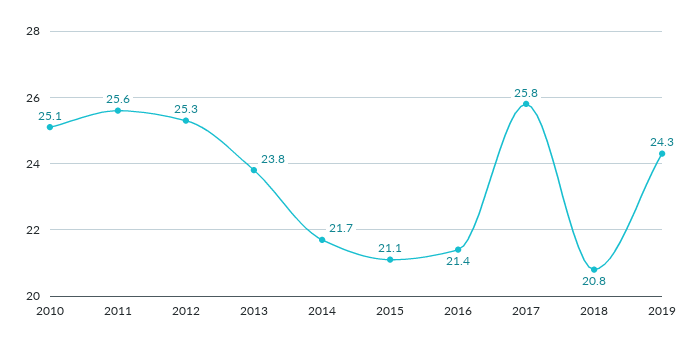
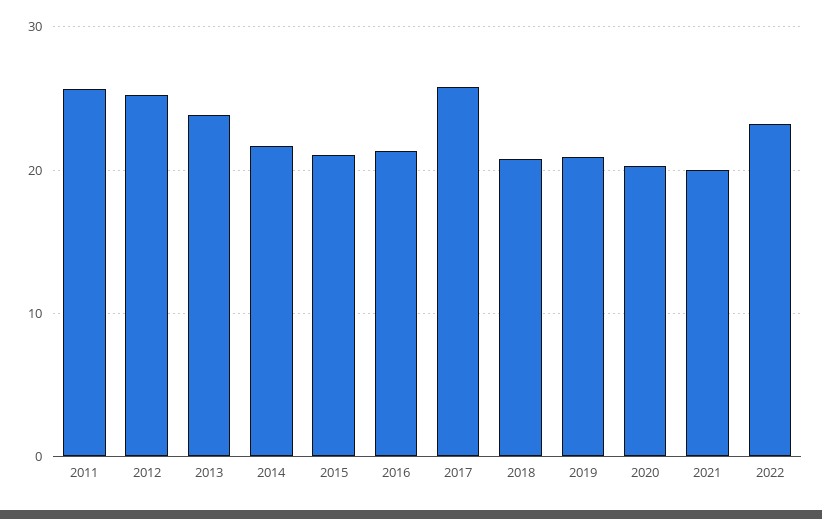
2010: 25.1 -> none
2019: 24.3 -> 21
2020: none -> 20
2021: none -> 20
2022: none -> 23

